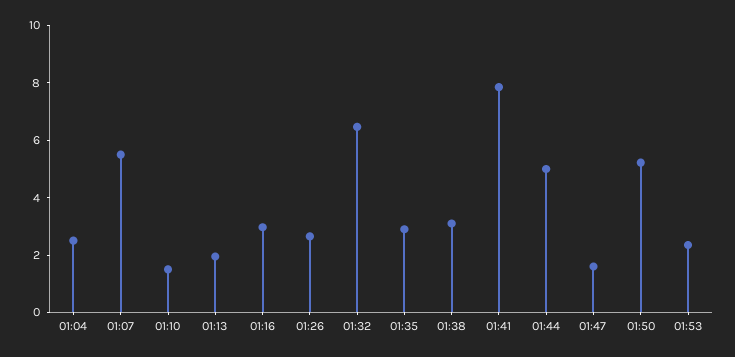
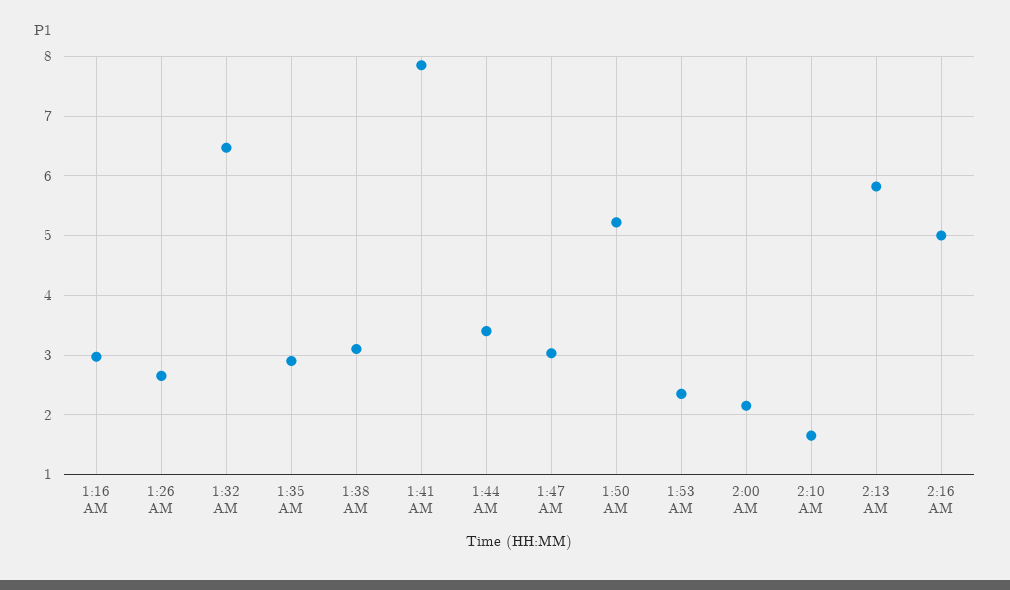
01:04: 2.5 -> none
01:07: 5.5 -> none
01:10: 1.5 -> none
01:13: 2 -> none
01:44: 5 -> 3.4
01:47: 1.5 -> 3
2:00 AM: none -> 2.2
2:10 AM: none -> 1.6
2:13 AM: none -> 5.8
2:16 AM: none -> 5

